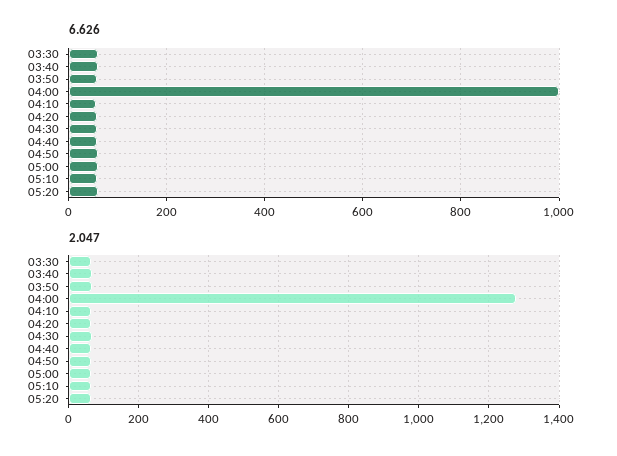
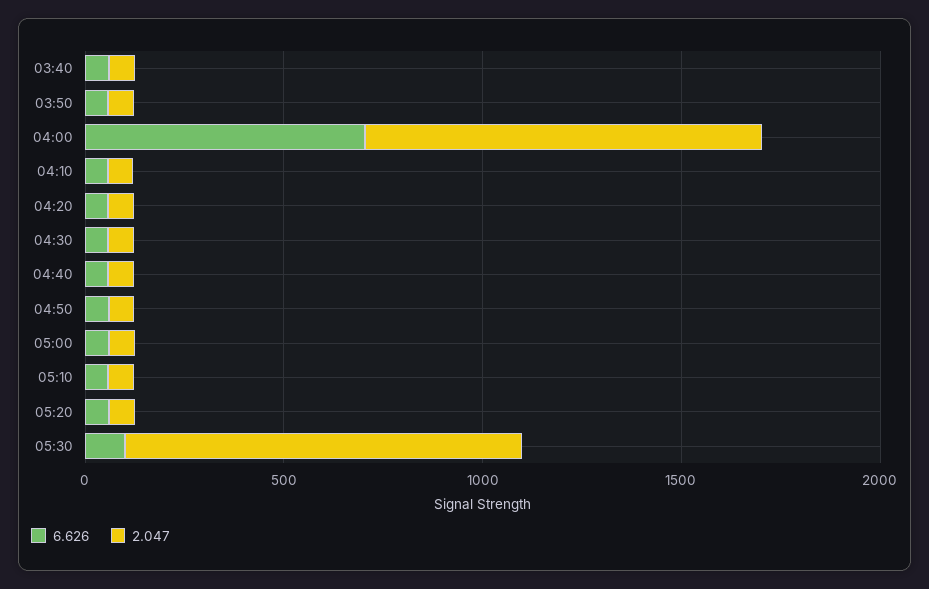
6.626, 03:30: 60 -> none
6.626, 04:00: 1000 -> 700
2.047, 03:30: 60 -> none
2.047, 04:00: 1280 -> 1000
6.626, 05:30: none -> 100
2.047, 05:30: none -> 1000

